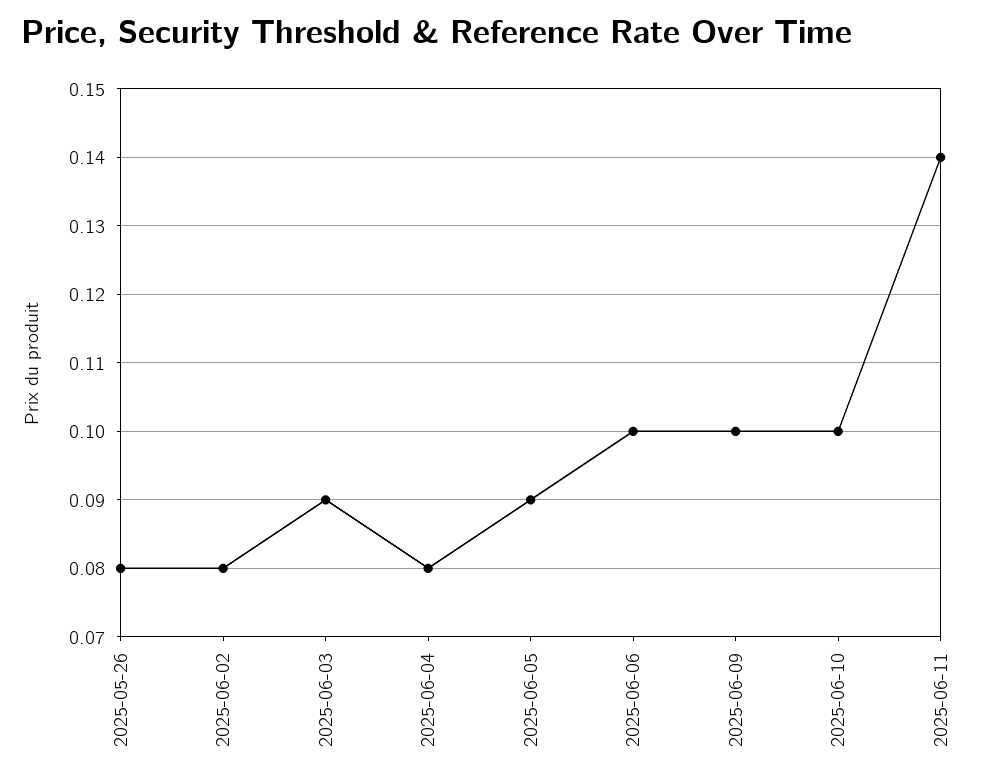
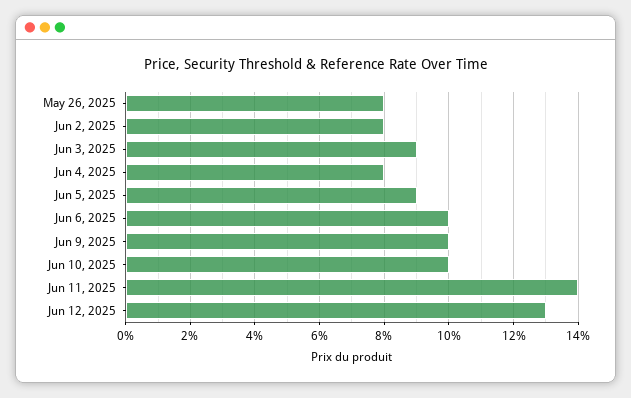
Jun 12, 2025: none -> 0.13

